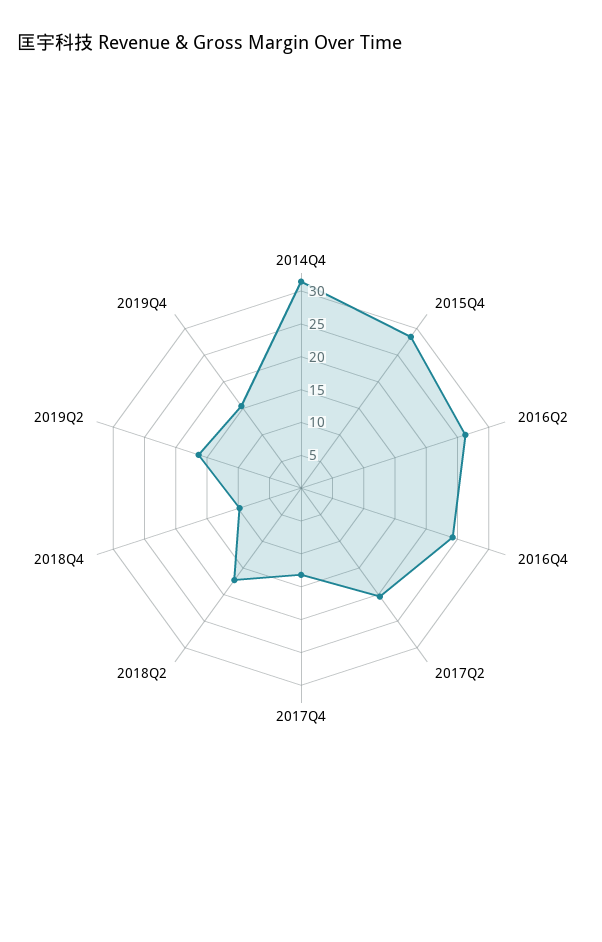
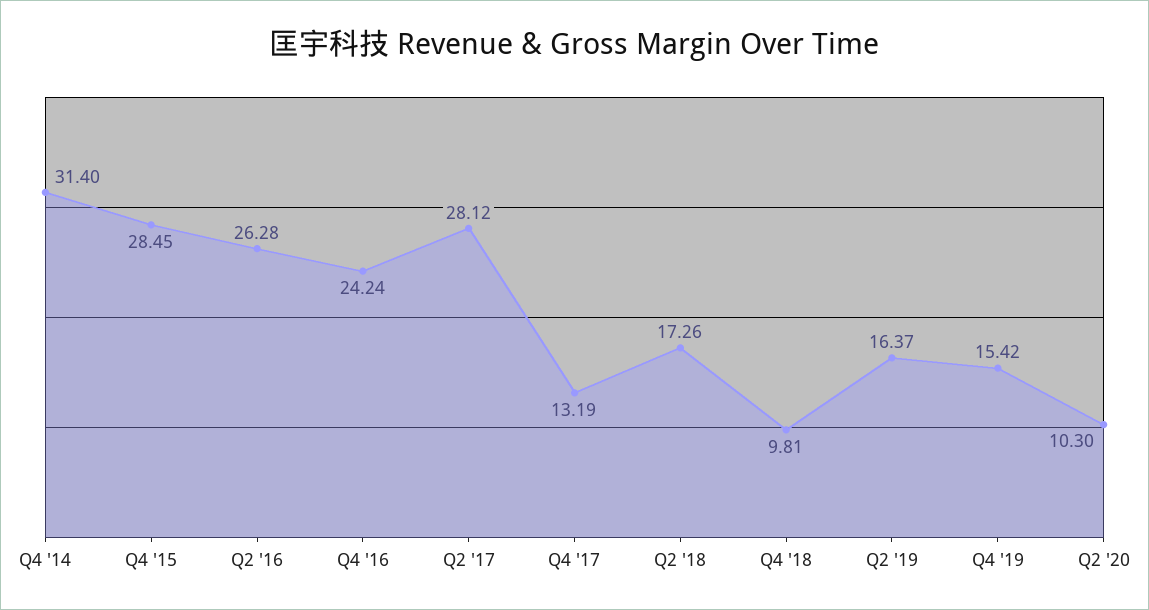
2017Q2: 20 -> 28.12
Q2 '20: none -> 10.3

